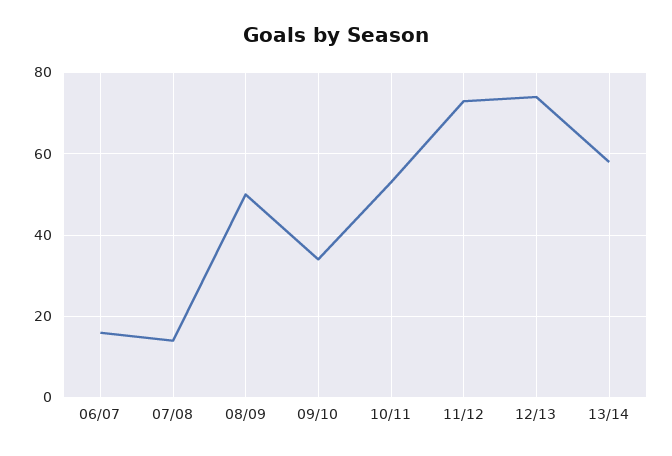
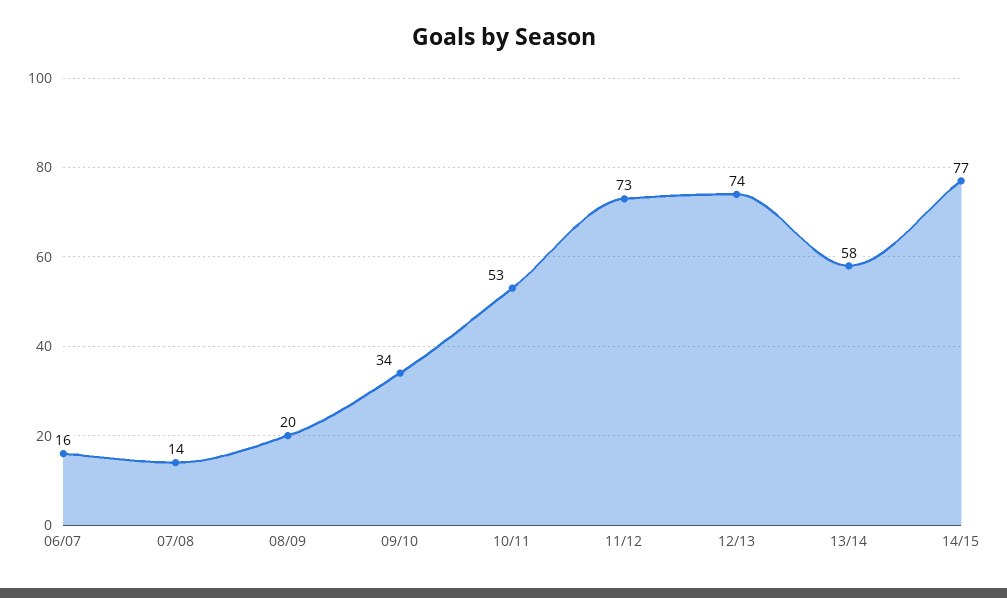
08/09: 50 -> 20
14/15: none -> 77

